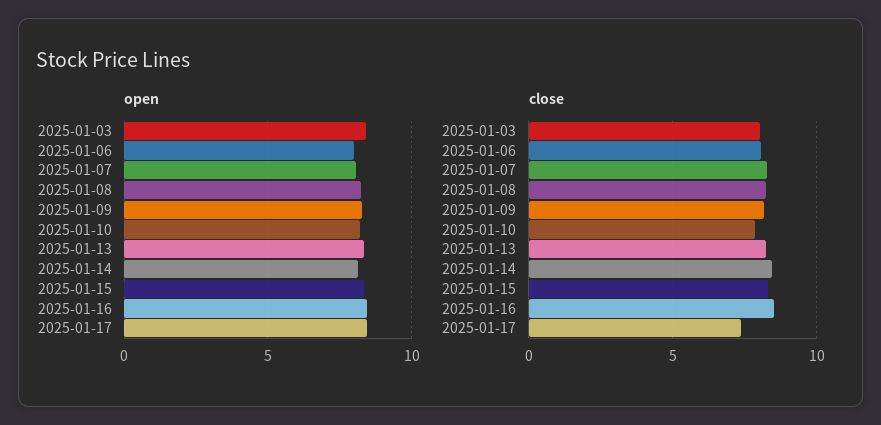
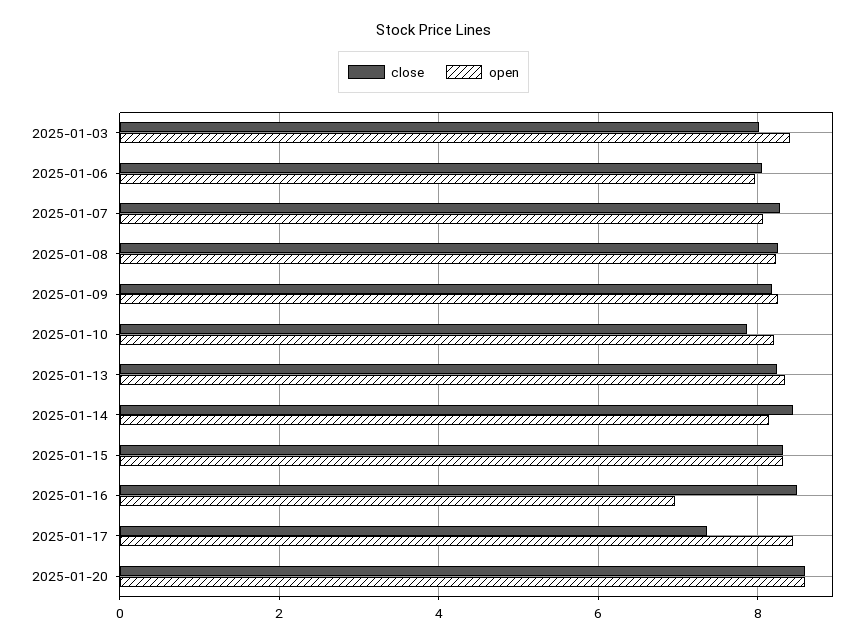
open, 2025-01-16: 8.5 -> 7
close, 2025-01-20: none -> 8.6
open, 2025-01-20: none -> 8.6

